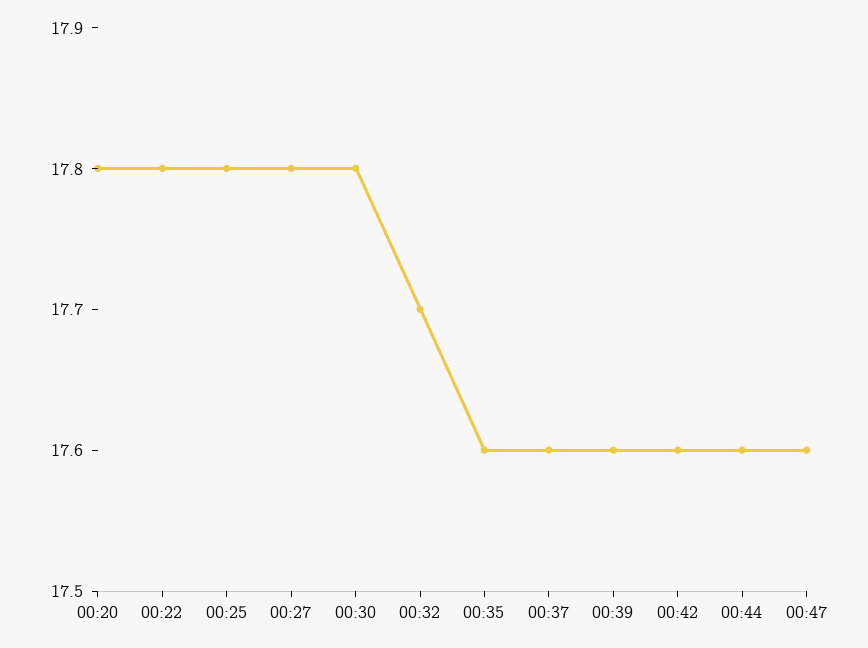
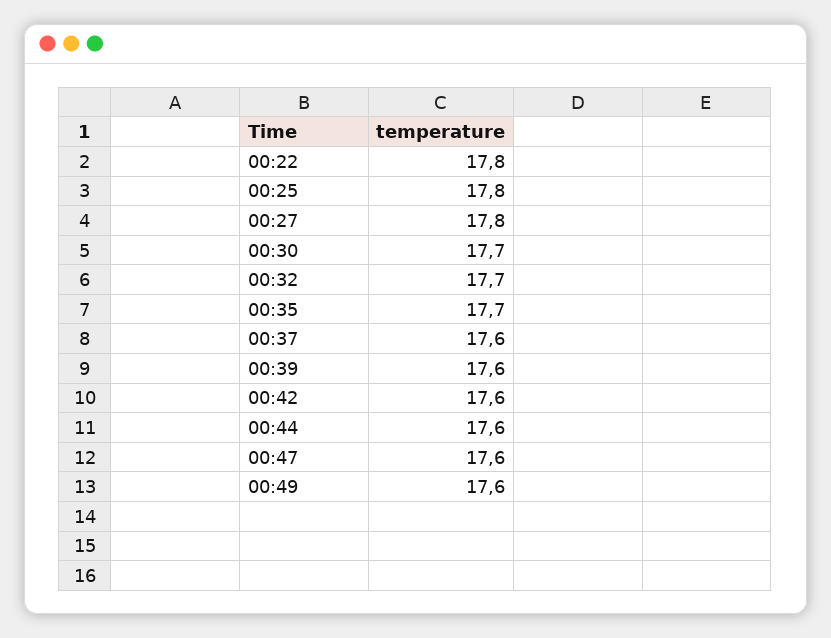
00:20: 17.8 -> none
00:30: 17.8 -> 17.7
00:35: 17.6 -> 17.7
00:49: none -> 17.6

